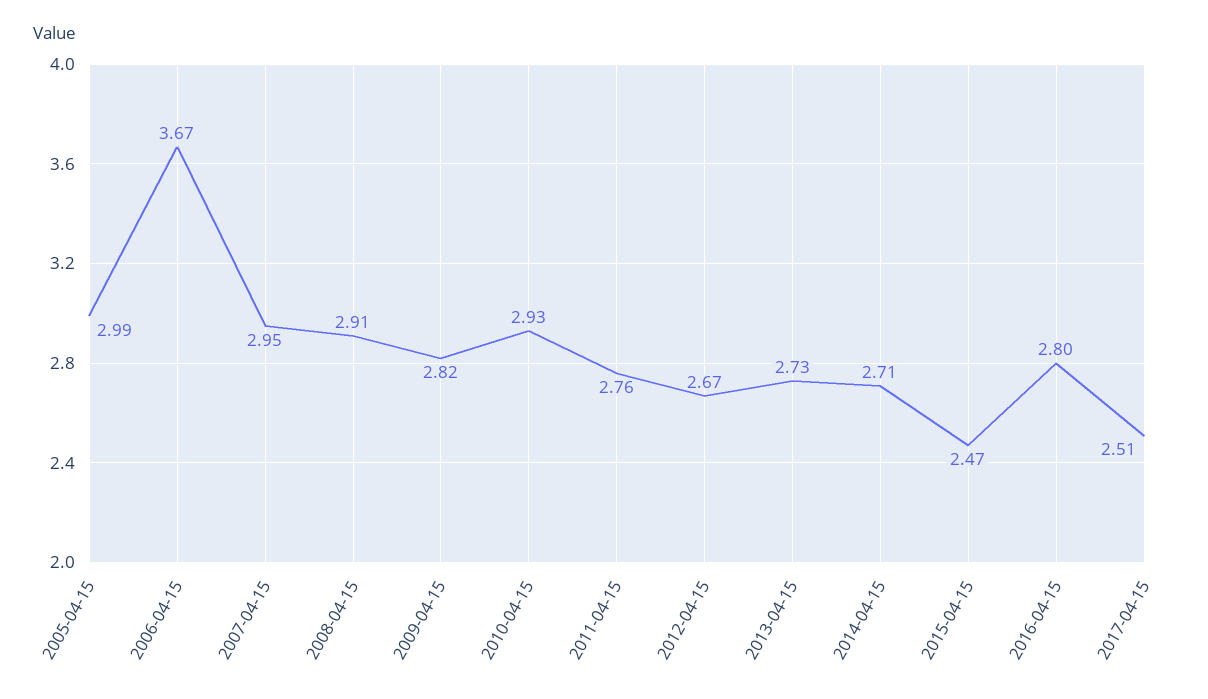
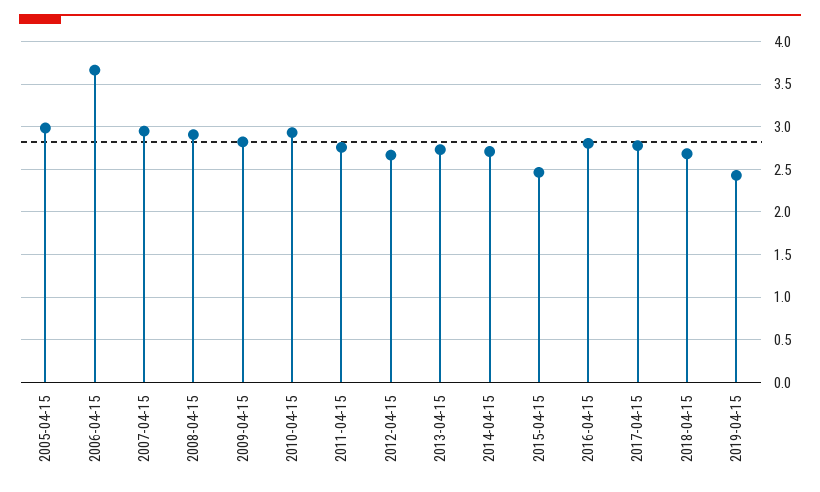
2017-04-15: 2.51 -> 2.8
2018-04-15: none -> 2.7
2019-04-15: none -> 2.4

